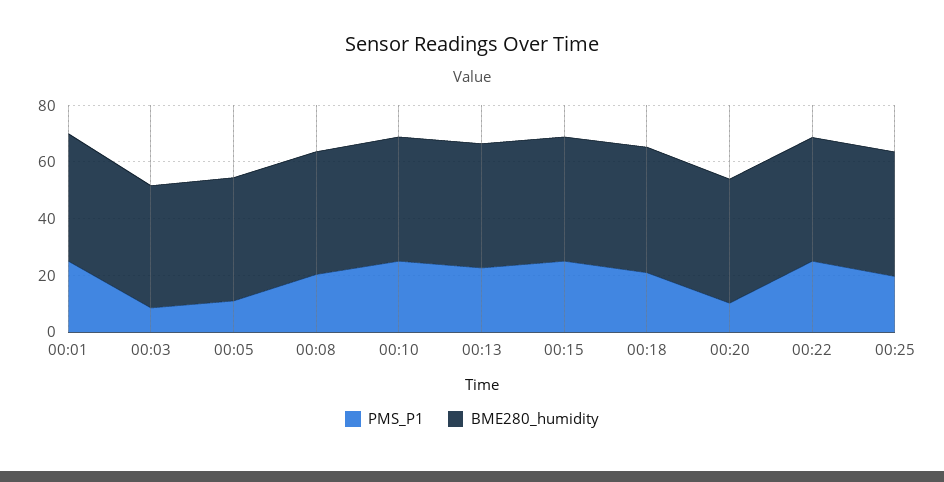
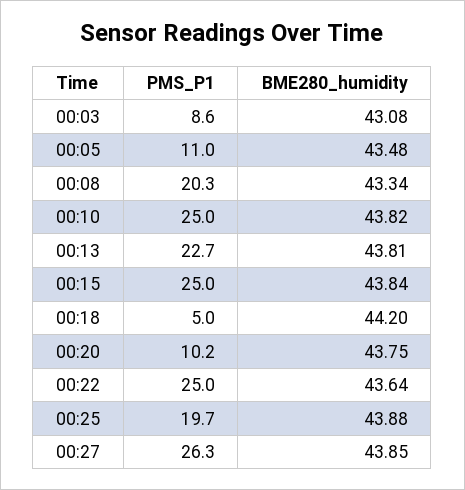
PMS_P1, 00:01: 25 -> none
BME280_humidity, 00:01: 45 -> none
PMS_P1, 00:18: 20 -> 5
PMS_P1, 00:27: none -> 26.3
BME280_humidity, 00:27: none -> 43.85

